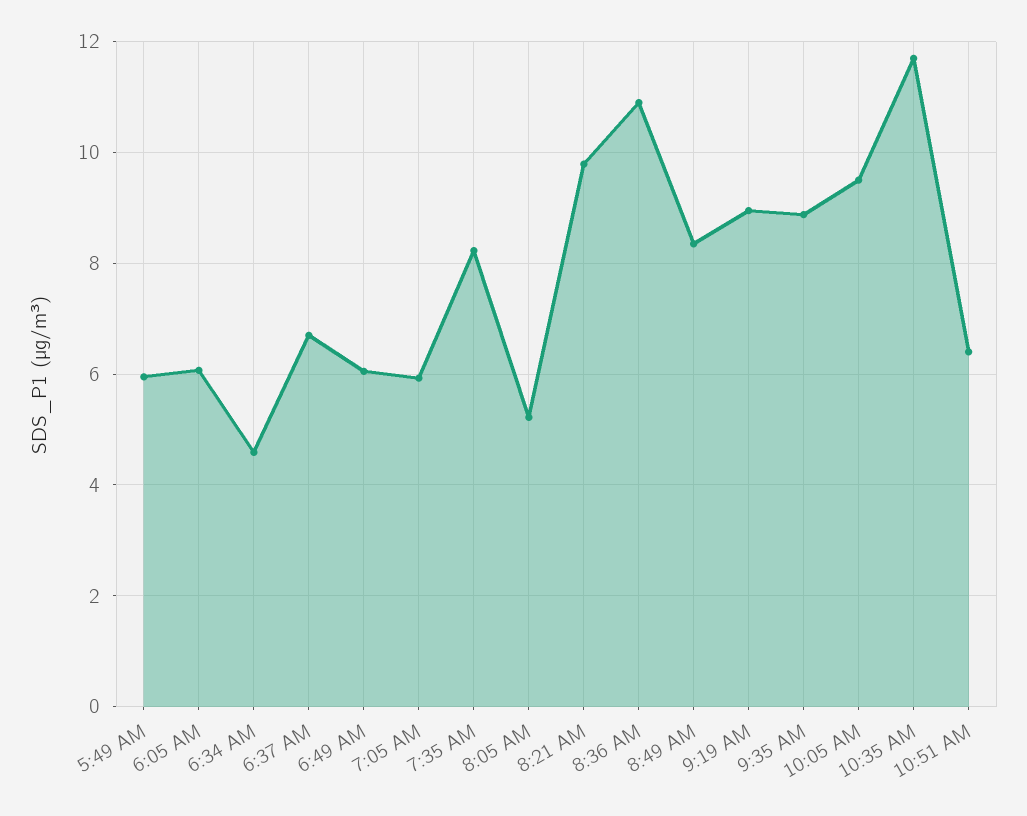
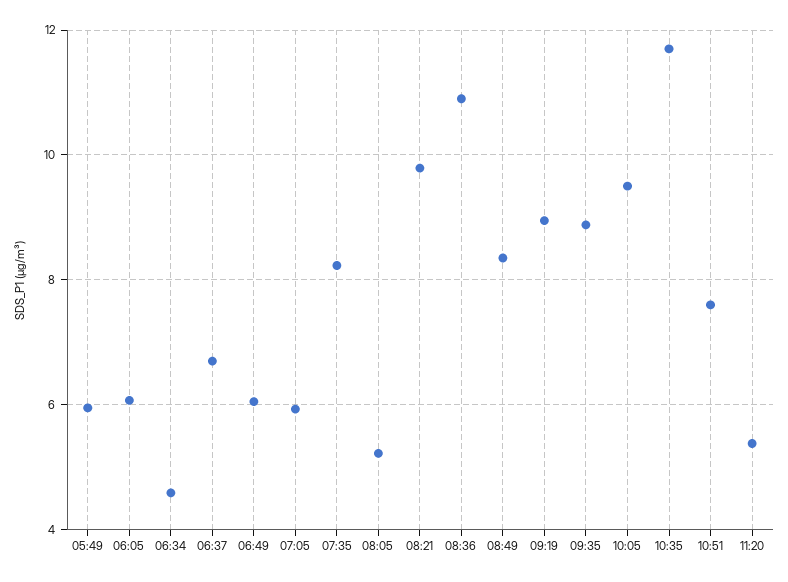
10:51 AM: 6.4 -> 7.6
11:20: none -> 5.4

